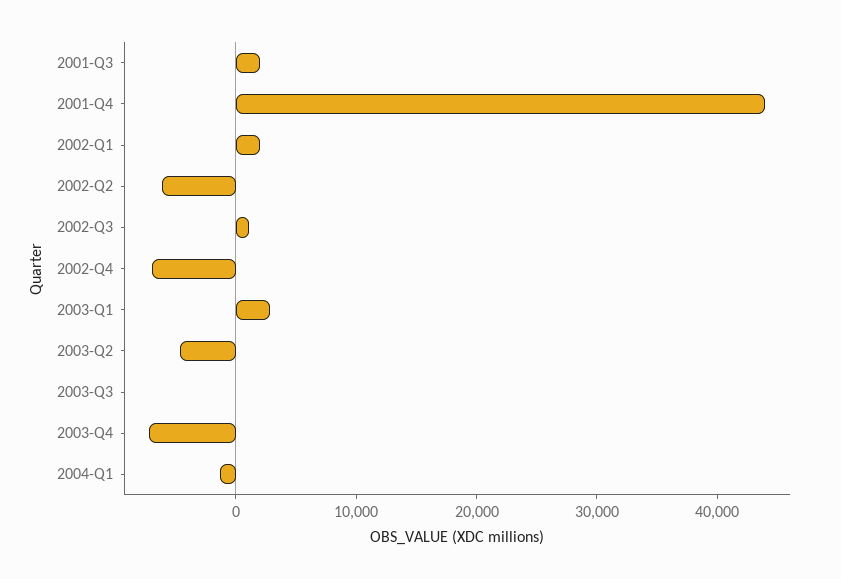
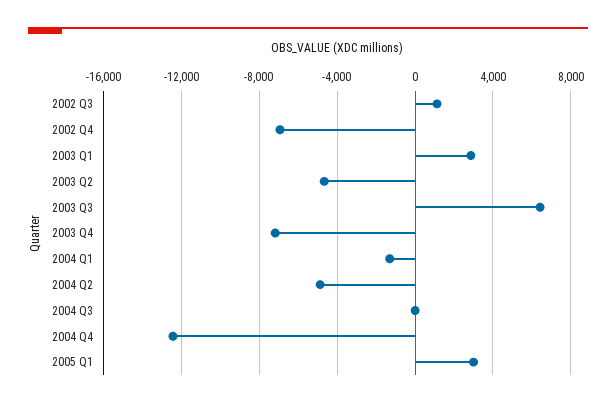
2001-Q3: 2000 -> none
2001-Q4: 44000 -> none
2002-Q1: 2000 -> none
2002-Q2: -6000 -> none
2003-Q3: 0 -> 6500
2004 Q2: none -> -5000
2004 Q3: none -> 0
2004 Q4: none -> -12500
2005 Q1: none -> 3000

